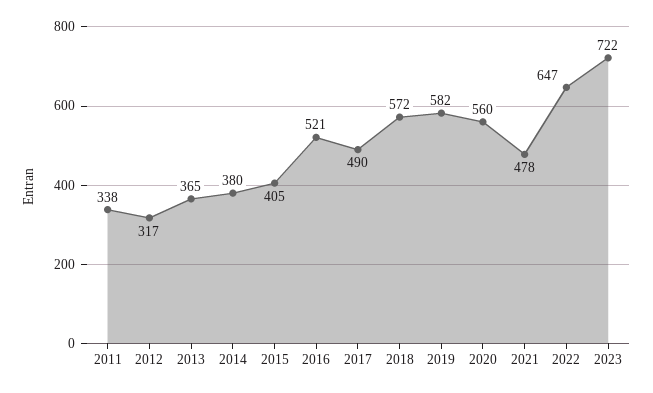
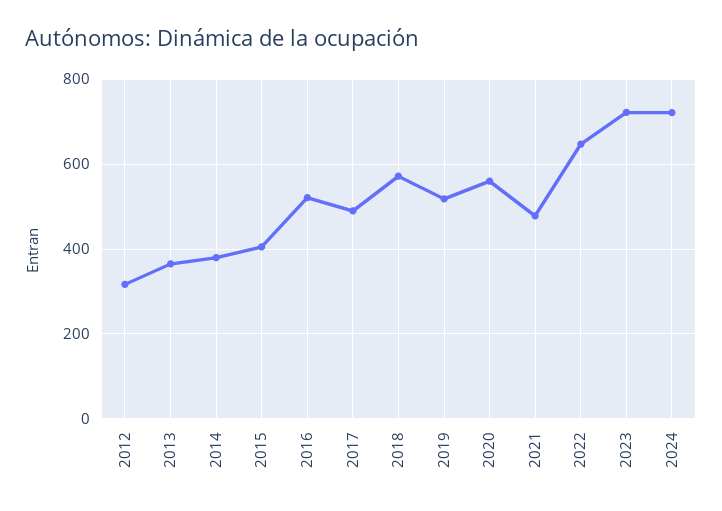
2011: 338 -> none
2019: 582 -> 520
2024: none -> 720

